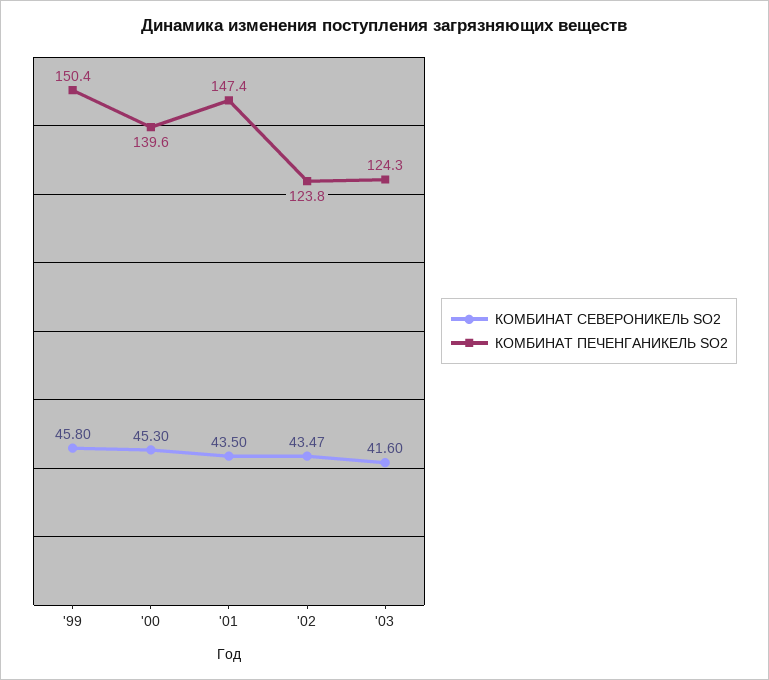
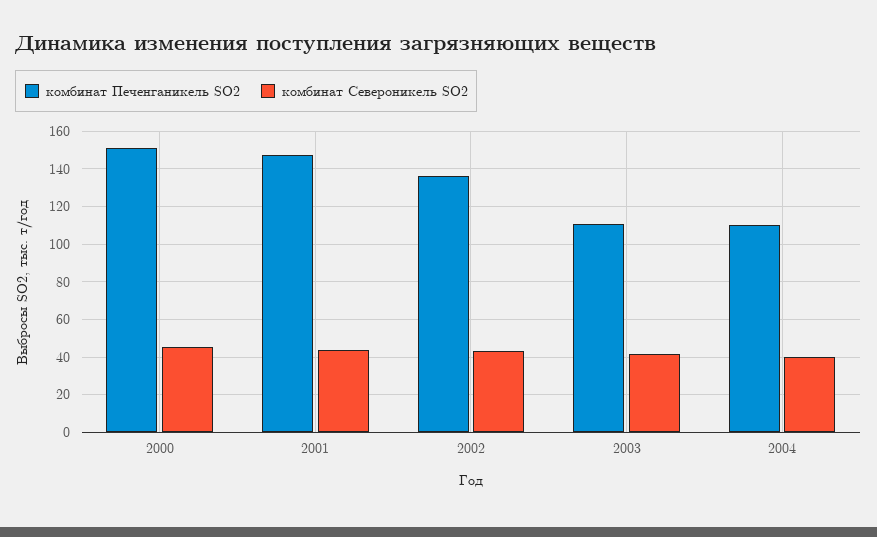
КОМБИНАТ СЕВЕРОНИКЕЛЬ SO2, '99: 45.8 -> none
КОМБИНАТ ПЕЧЕНГАНИКЕЛЬ SO2, '99: 150.4 -> none
КОМБИНАТ ПЕЧЕНГАНИКЕЛЬ SO2, '00: 139.6 -> 150
КОМБИНАТ ПЕЧЕНГАНИКЕЛЬ SO2, '02: 123.8 -> 135
КОМБИНАТ ПЕЧЕНГАНИКЕЛЬ SO2, '03: 124.3 -> 110
КОМБИНАТ ПЕЧЕНГАНИКЕЛЬ SO2, 2004: none -> 110
КОМБИНАТ СЕВЕРОНИКЕЛЬ SO2, 2004: none -> 40

